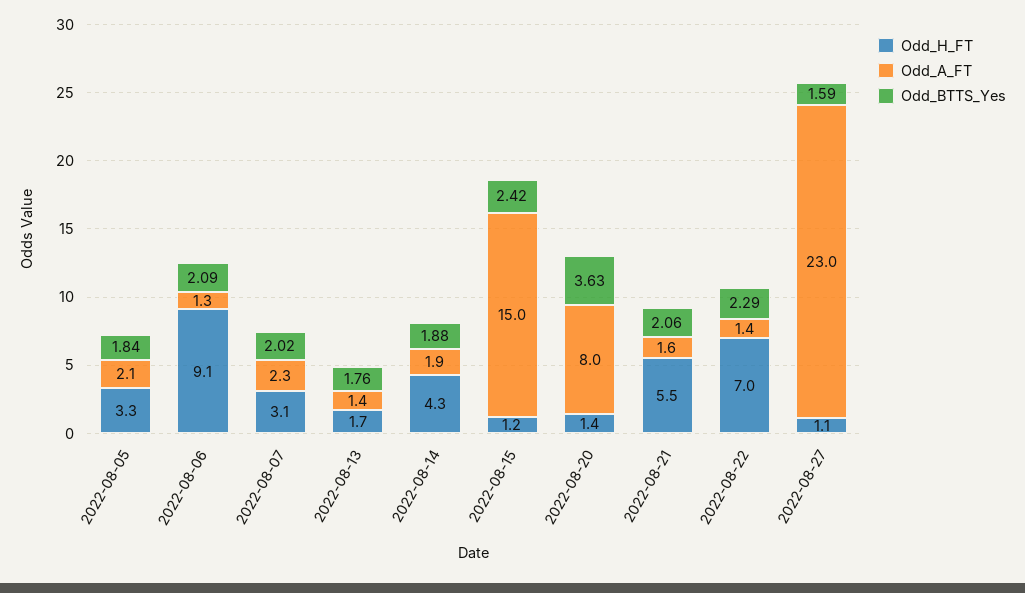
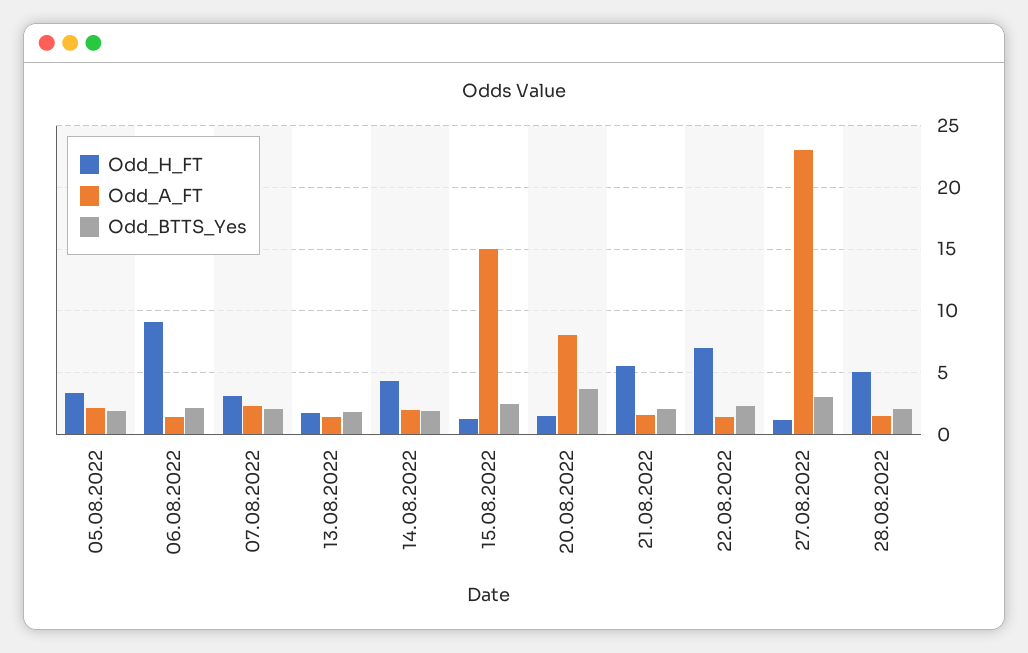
Odd_BTTS_Yes, 2022-08-27: 1.59 -> 3
Odd_H_FT, 28.08.2022: none -> 5
Odd_A_FT, 28.08.2022: none -> 1.5
Odd_BTTS_Yes, 28.08.2022: none -> 2

